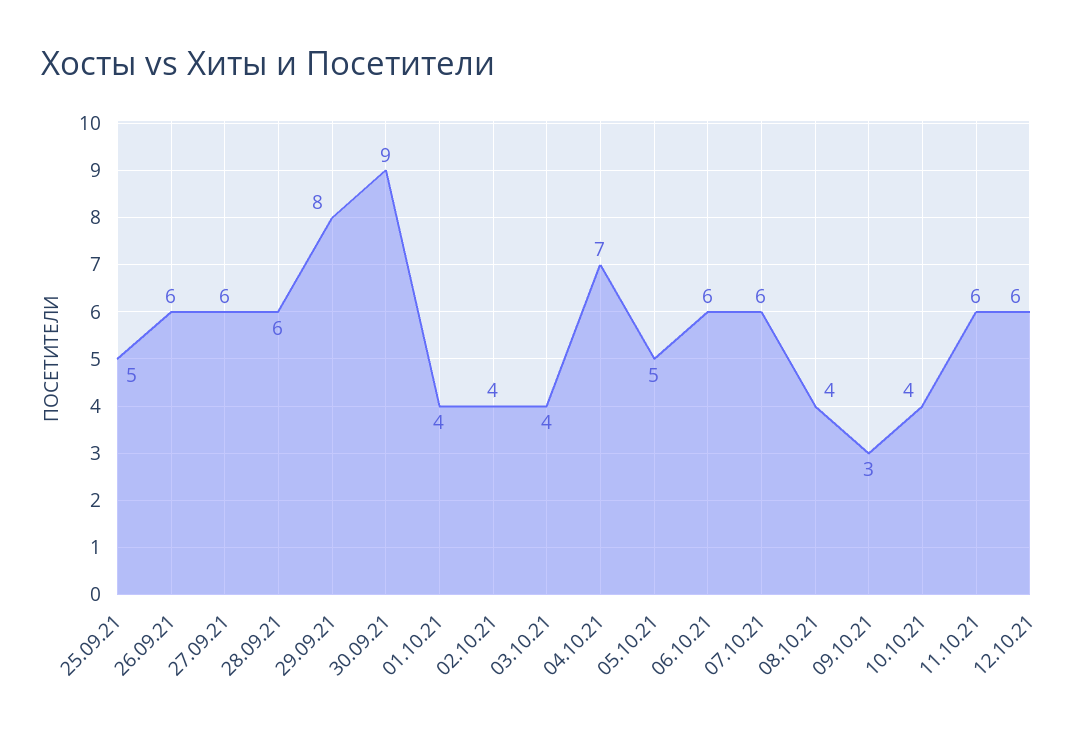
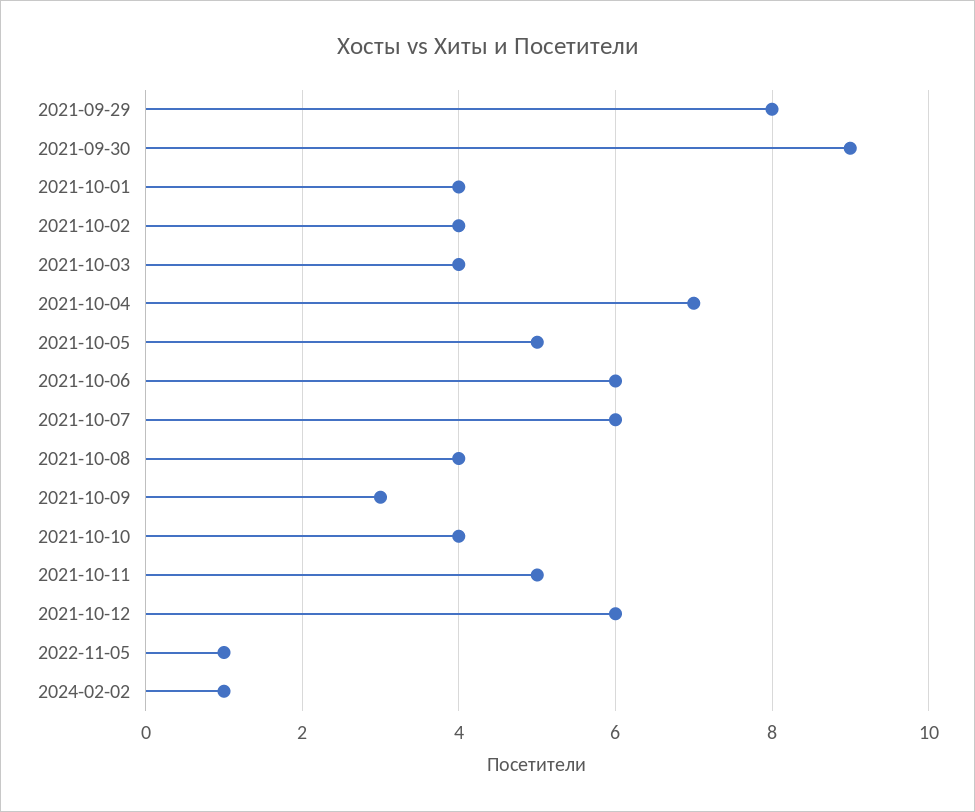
25.09.21: 5 -> none
26.09.21: 6 -> none
27.09.21: 6 -> none
28.09.21: 6 -> none
11.10.21: 6 -> 5
2022-11-05: none -> 1
2024-02-02: none -> 1

